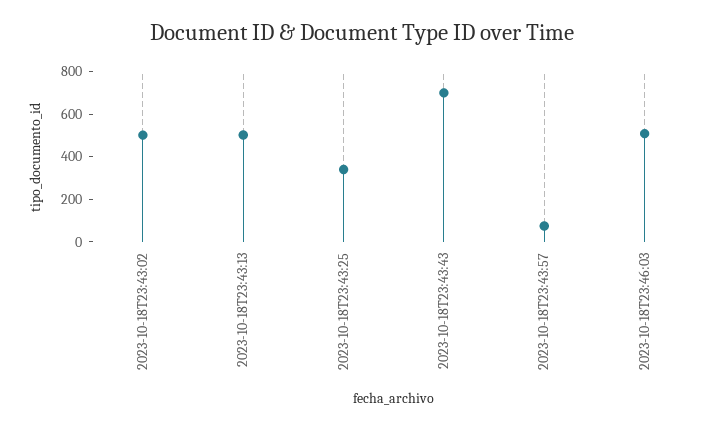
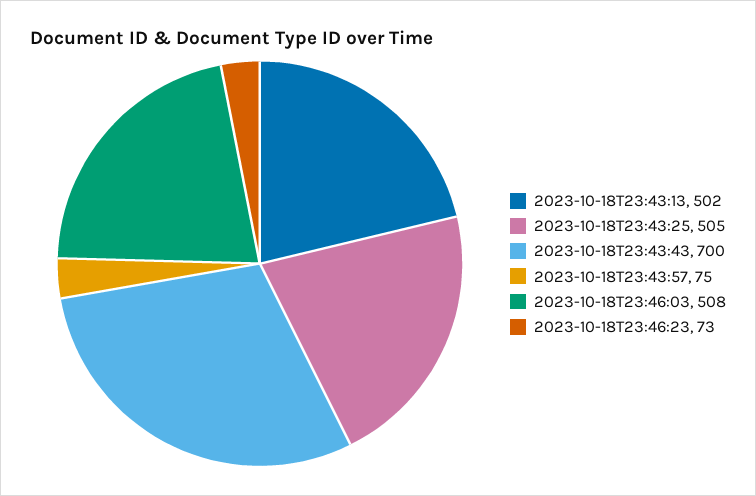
2023-10-18T23:43:02: 500 -> none
2023-10-18T23:43:25: 350 -> 505
2023-10-18T23:46:23: none -> 73

